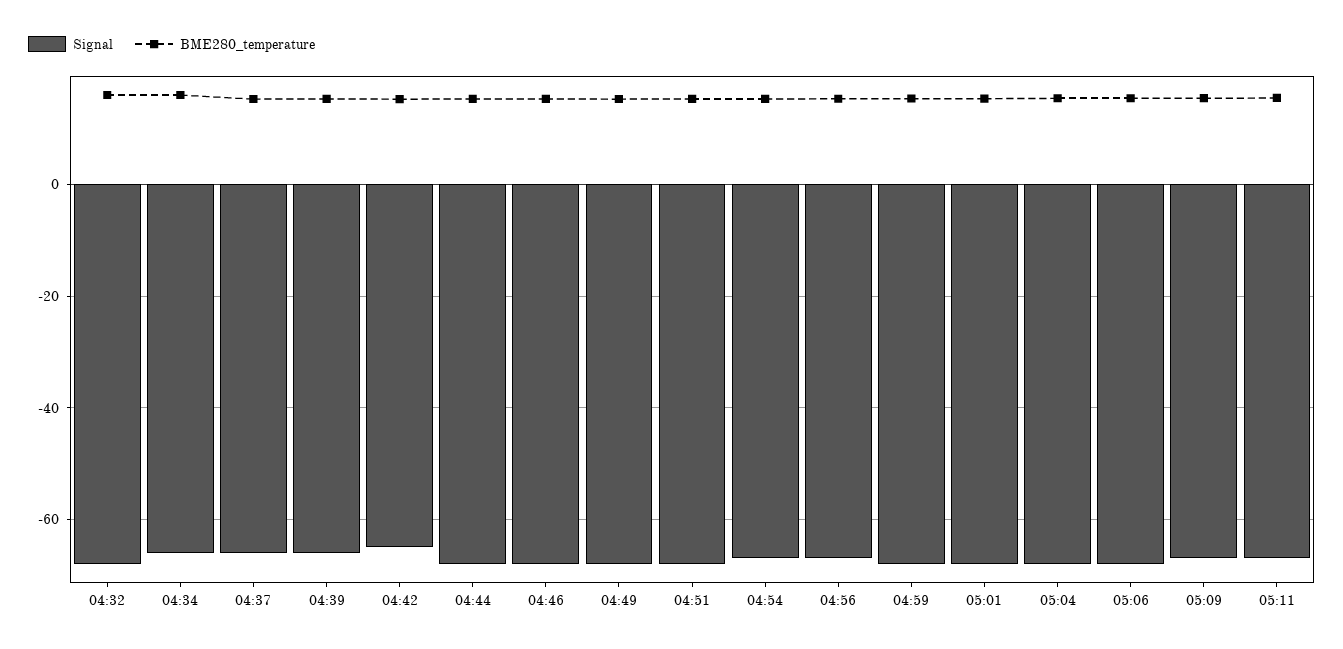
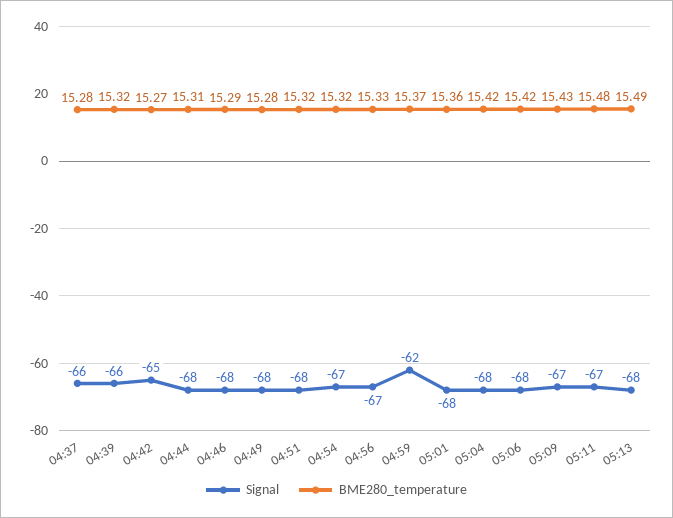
Signal, 04:32: -68 -> none
BME280_temperature, 04:32: 16 -> none
Signal, 04:34: -66 -> none
BME280_temperature, 04:34: 16 -> none
Signal, 04:59: -68 -> -62
Signal, 05:13: none -> -68
BME280_temperature, 05:13: none -> 15.49

